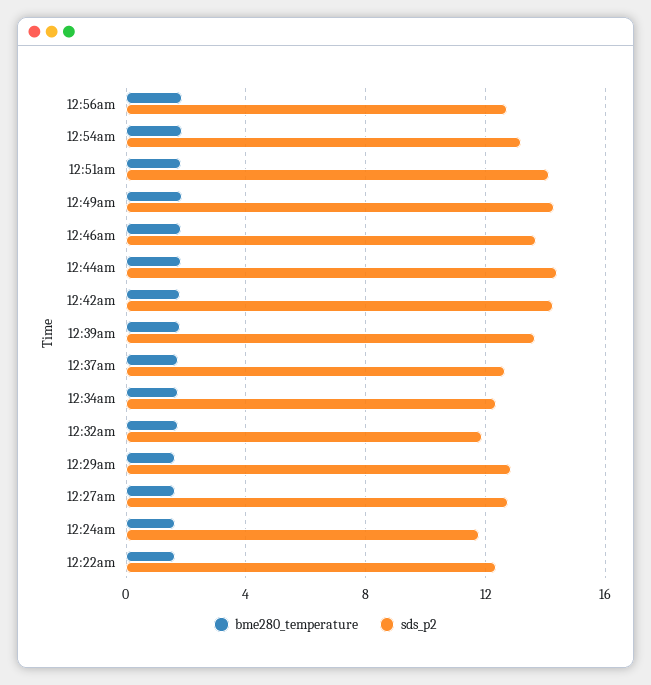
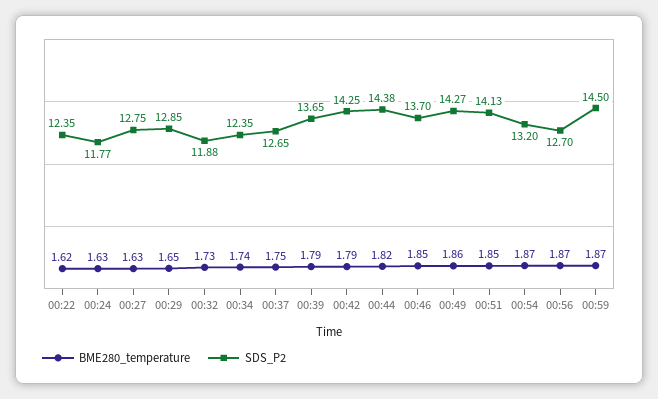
bme280_temperature, 00:59: none -> 1.87
sds_p2, 00:59: none -> 14.5

